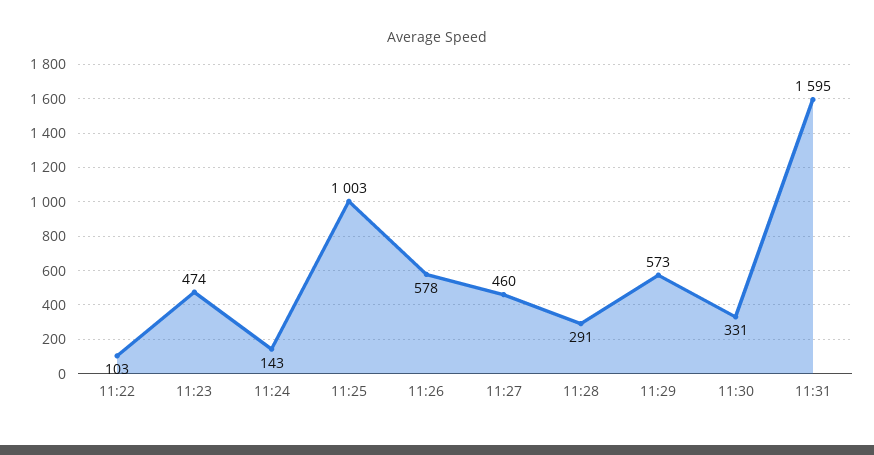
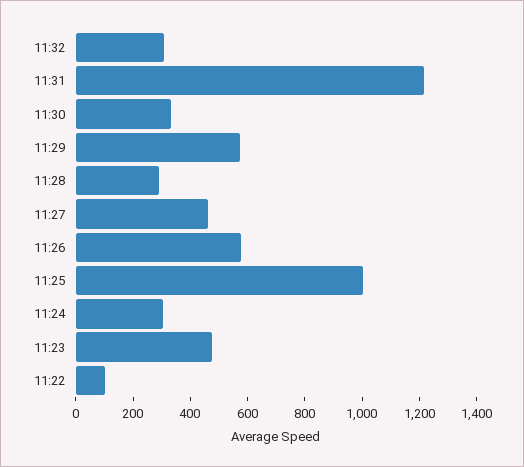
11:24: 143 -> 300
11:31: 1595 -> 1200
11:32: none -> 300

